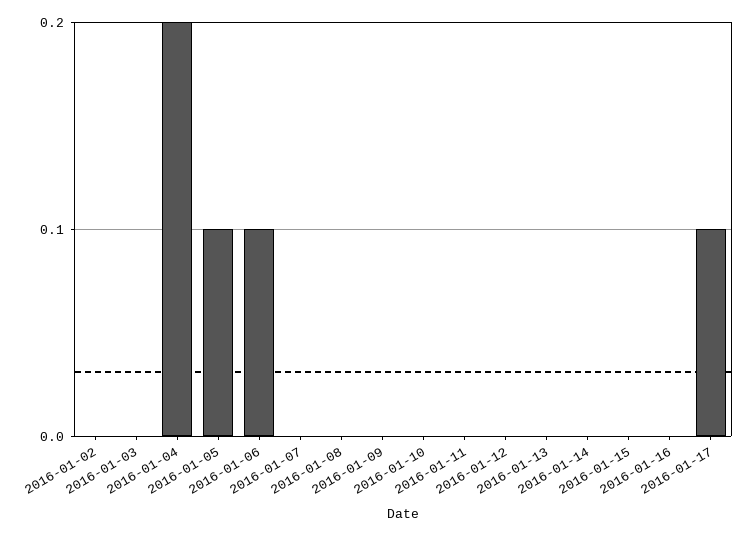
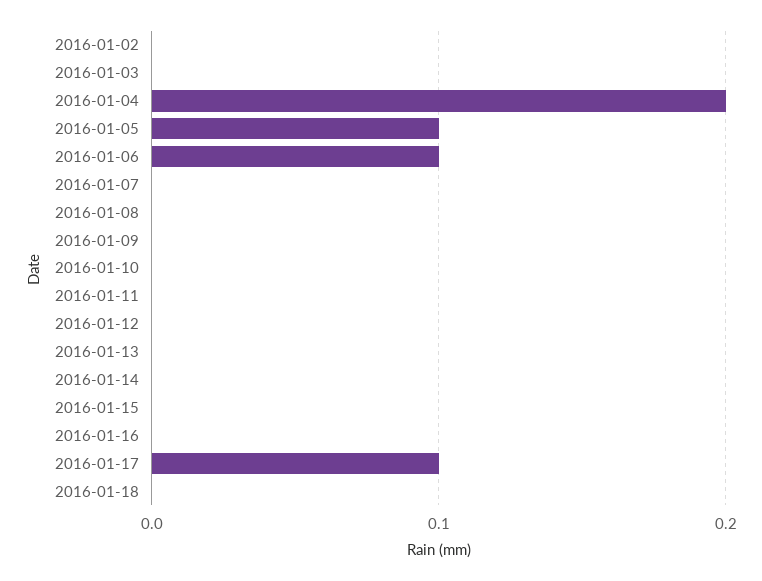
2016-01-18: none -> 0

